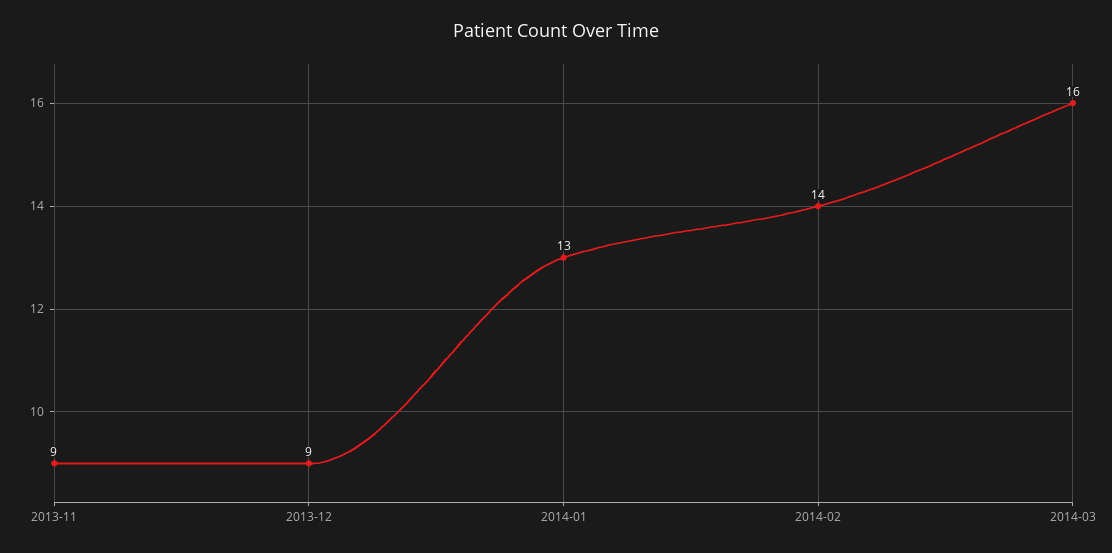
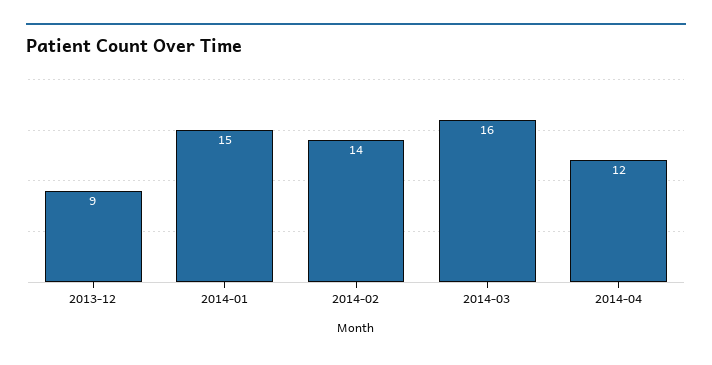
2013-11: 9 -> none
2014-01: 13 -> 15
2014-04: none -> 12

